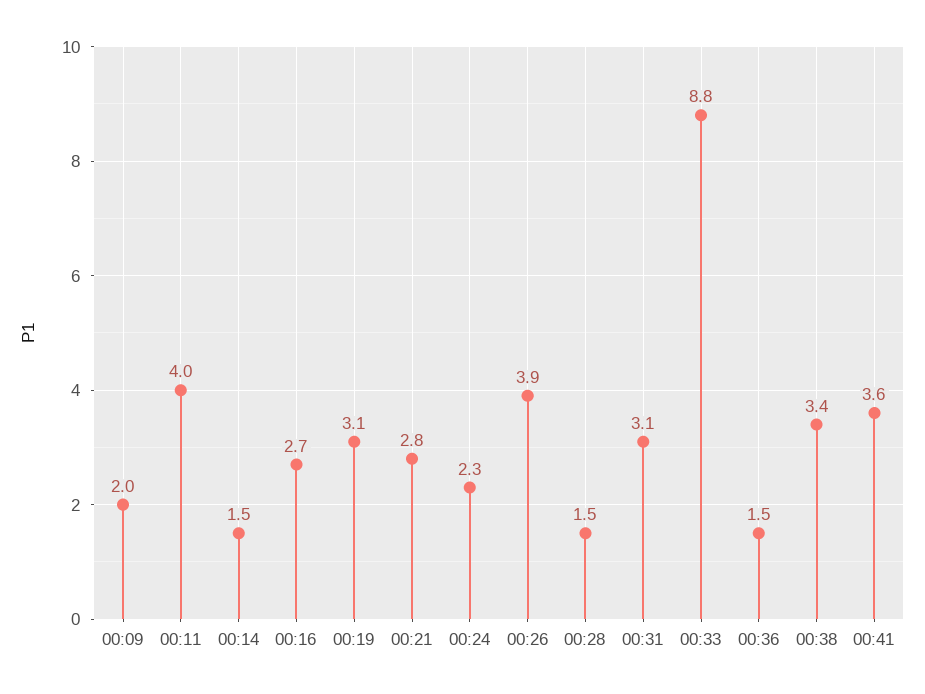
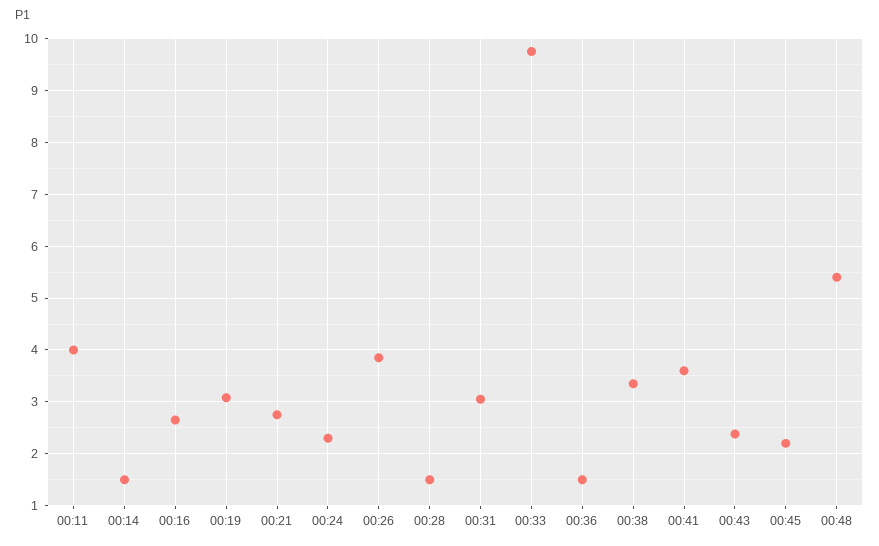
00:09: 2 -> none
00:33: 8.8 -> 9.8
00:43: none -> 2.4
00:45: none -> 2.2
00:48: none -> 5.4

